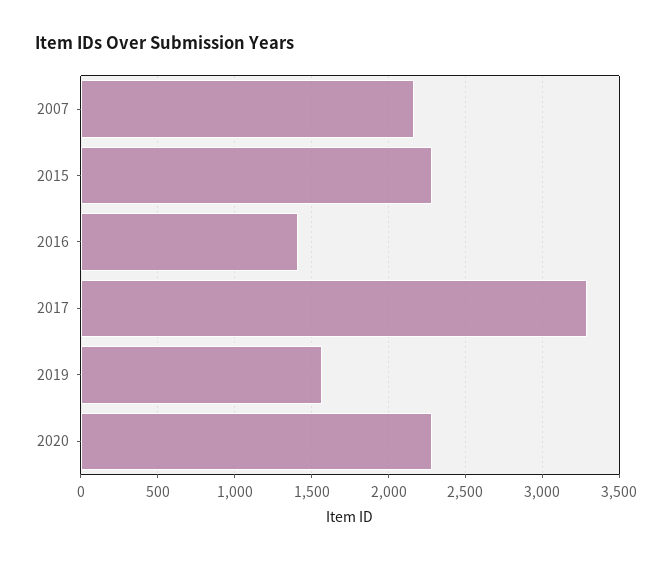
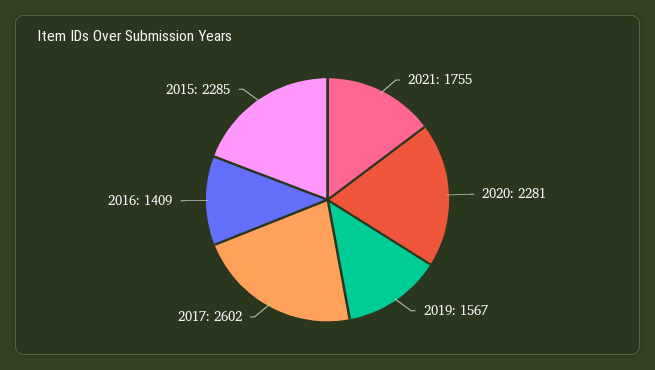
2007: 2150 -> none
2017: 3300 -> 2602
2021: none -> 1755

